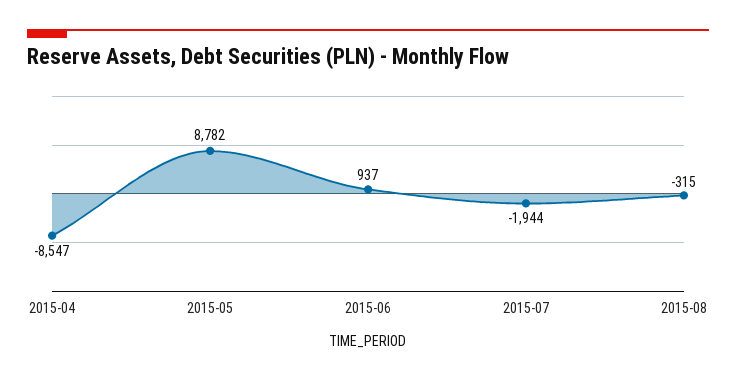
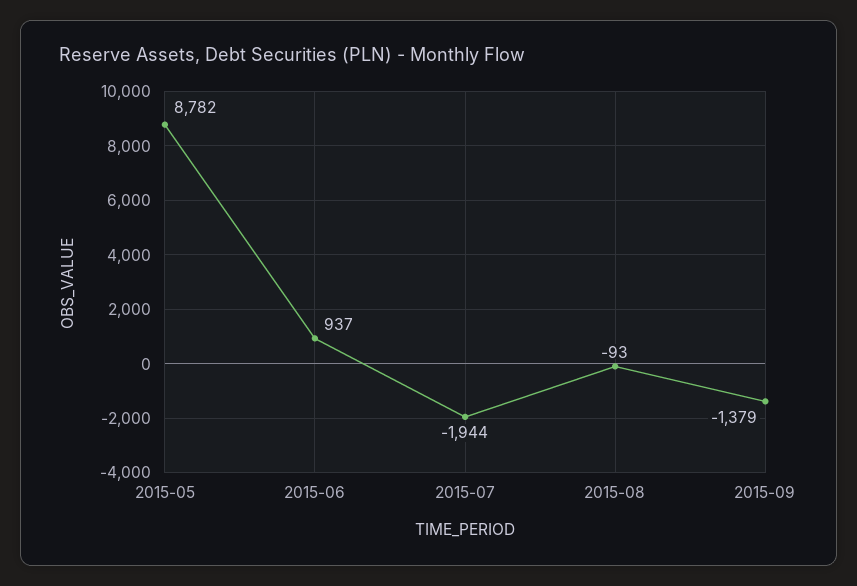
2015-04: -8547 -> none
2015-08: -315 -> -93
2015-09: none -> -1379

